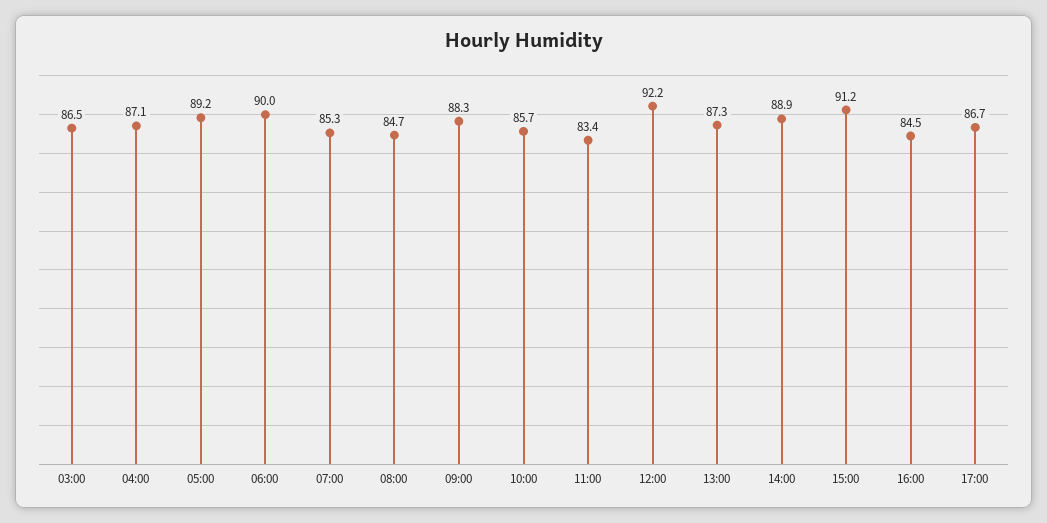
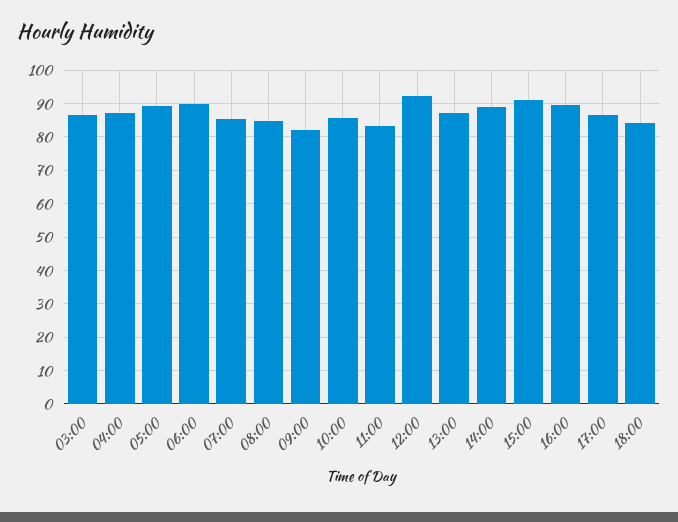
09:00: 88.3 -> 82
16:00: 84.5 -> 90
18:00: none -> 84

